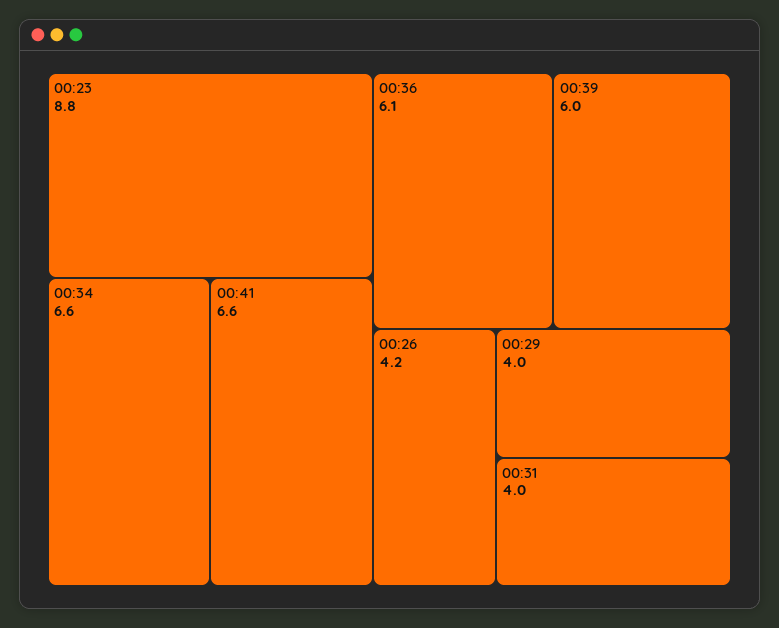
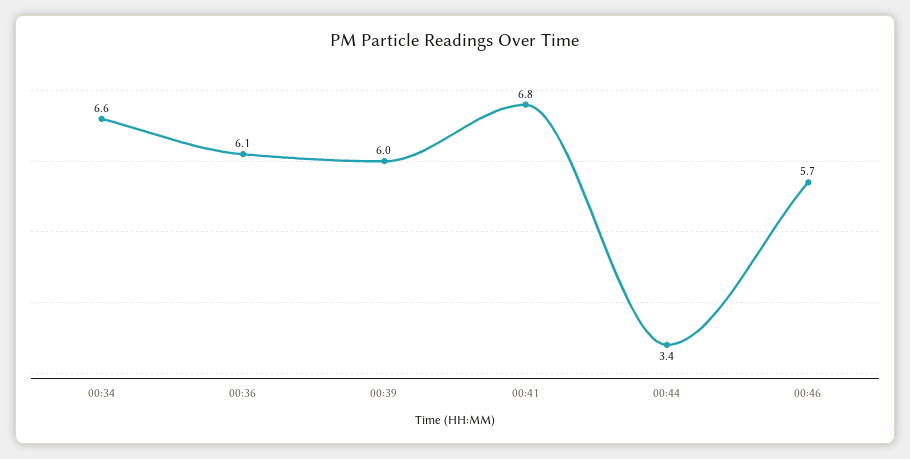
00:23: 8.8 -> none
00:41: 6.6 -> 6.8
00:26: 4.2 -> none
00:29: 4 -> none
00:31: 4 -> none
00:44: none -> 3.4
00:46: none -> 5.7

